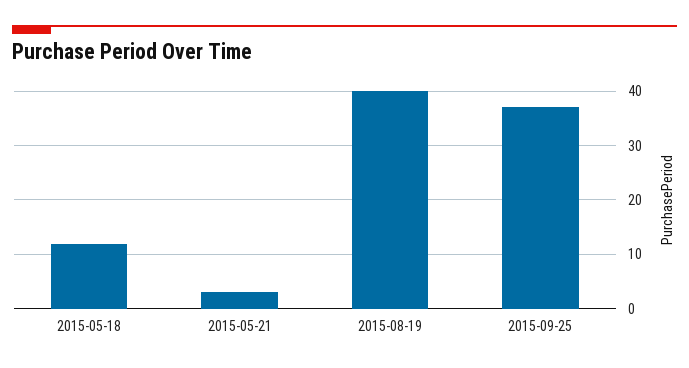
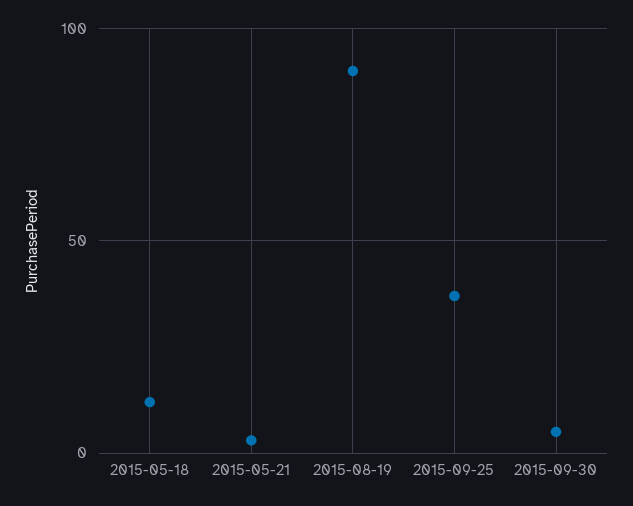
2015-08-19: 40 -> 90
2015-09-30: none -> 5

